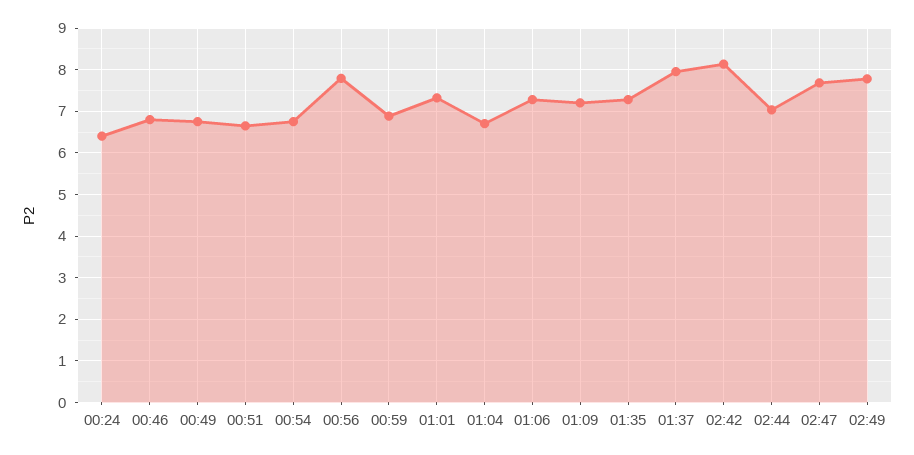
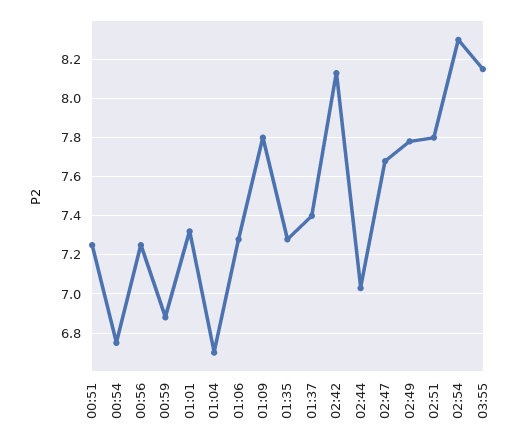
00:24: 6.4 -> none
00:46: 6.8 -> none
00:49: 6.8 -> none
00:51: 6.6 -> 7.25
00:56: 7.8 -> 7.25
01:09: 7.2 -> 7.8
01:37: 8 -> 7.4
02:51: none -> 7.8
02:54: none -> 8.3
03:55: none -> 8.15

